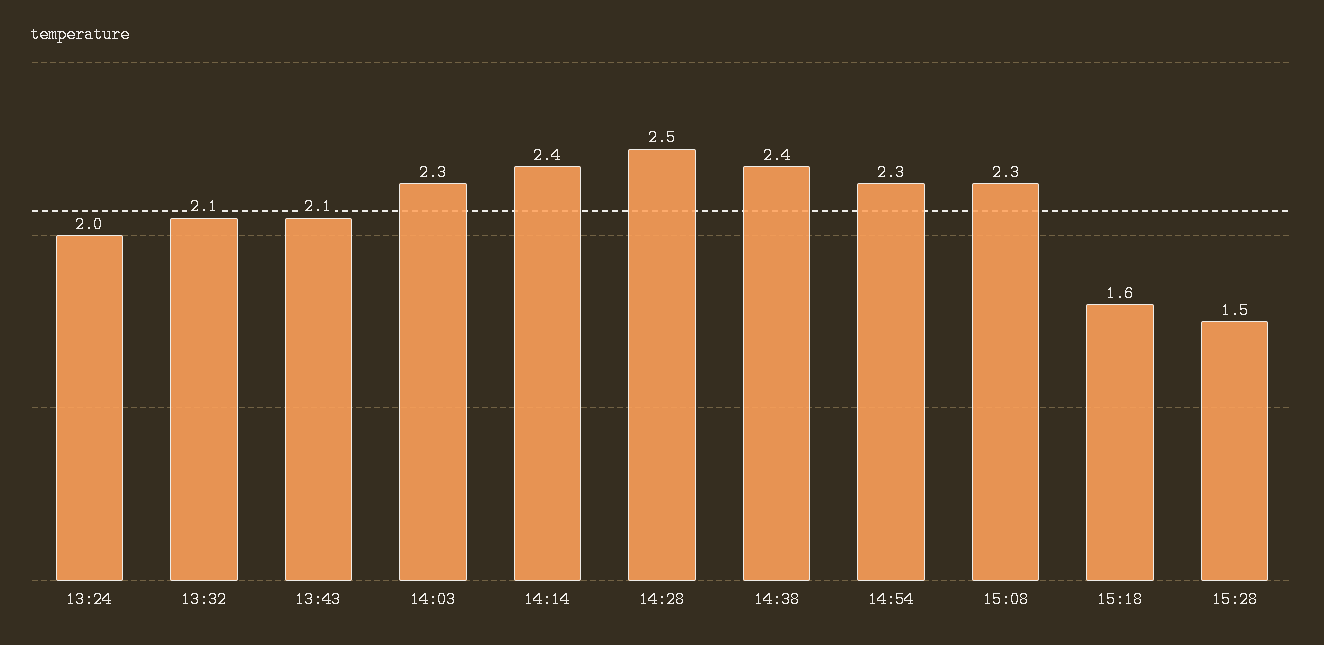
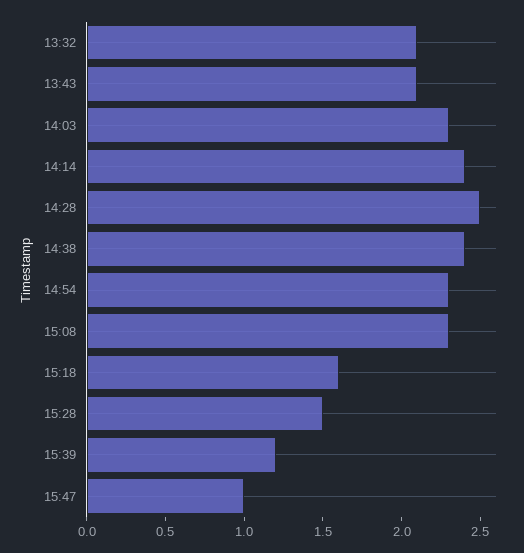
13:24: 2 -> none
15:39: none -> 1.2
15:47: none -> 1

